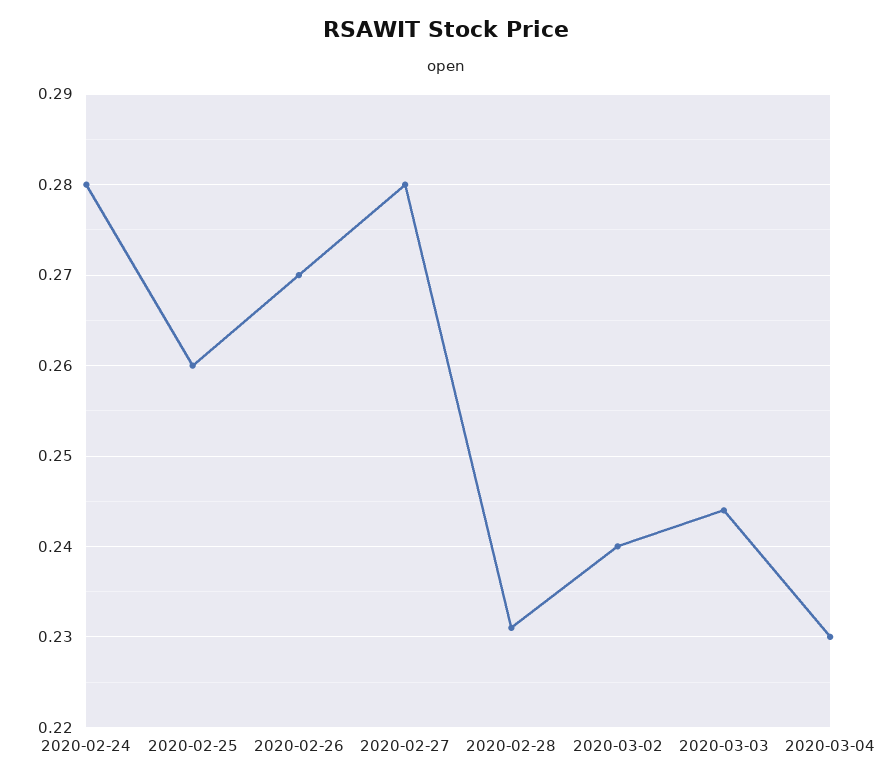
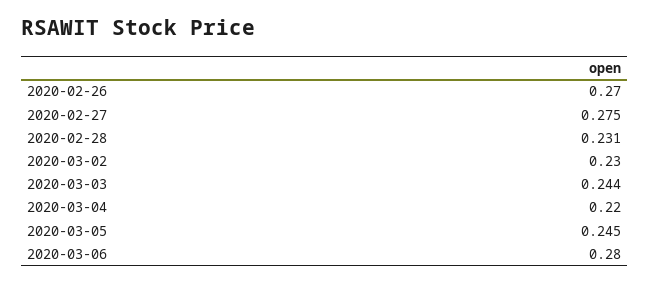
2020-02-24: 0.28 -> none
2020-02-25: 0.26 -> none
2020-02-27: 0.28 -> 0.275
2020-03-02: 0.24 -> 0.23
2020-03-04: 0.23 -> 0.22
2020-03-05: none -> 0.245
2020-03-06: none -> 0.28

